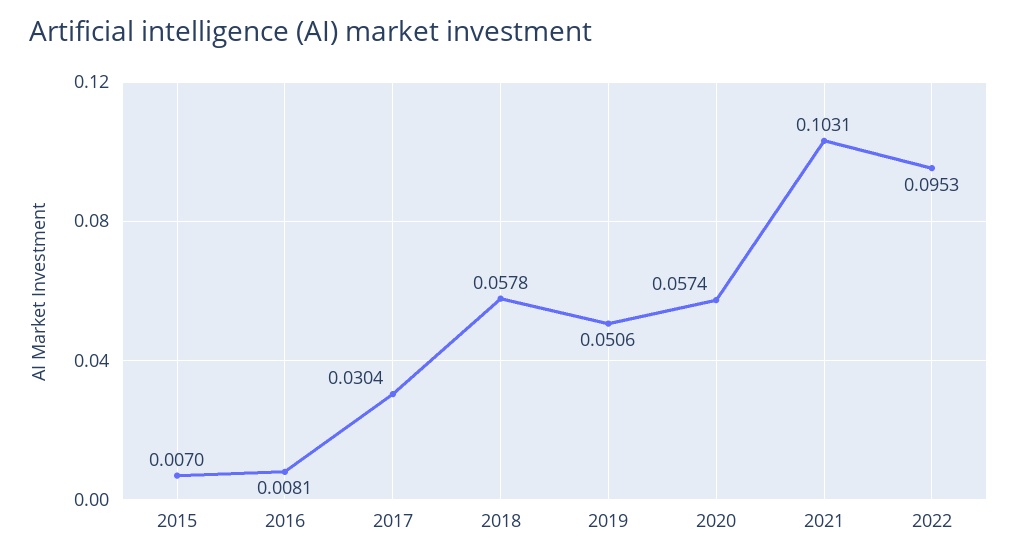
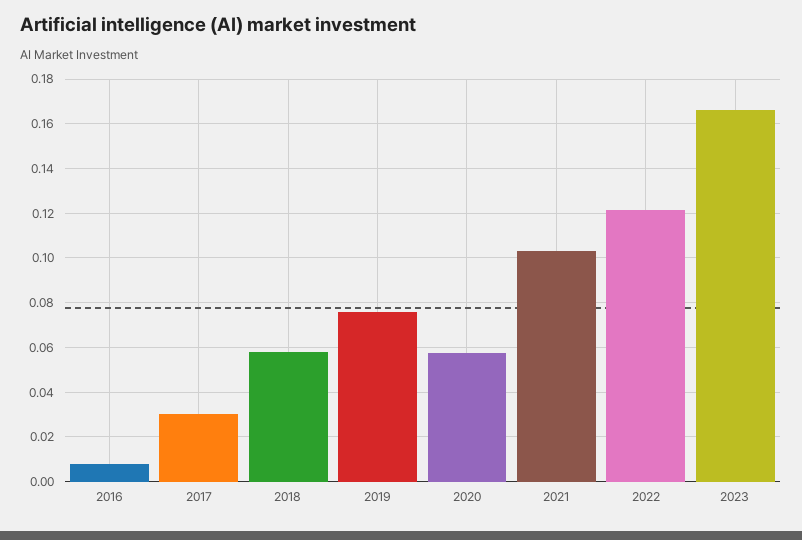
2015: 0.007 -> none
2019: 0.0506 -> 0.075
2022: 0.0953 -> 0.12
2023: none -> 0.165

